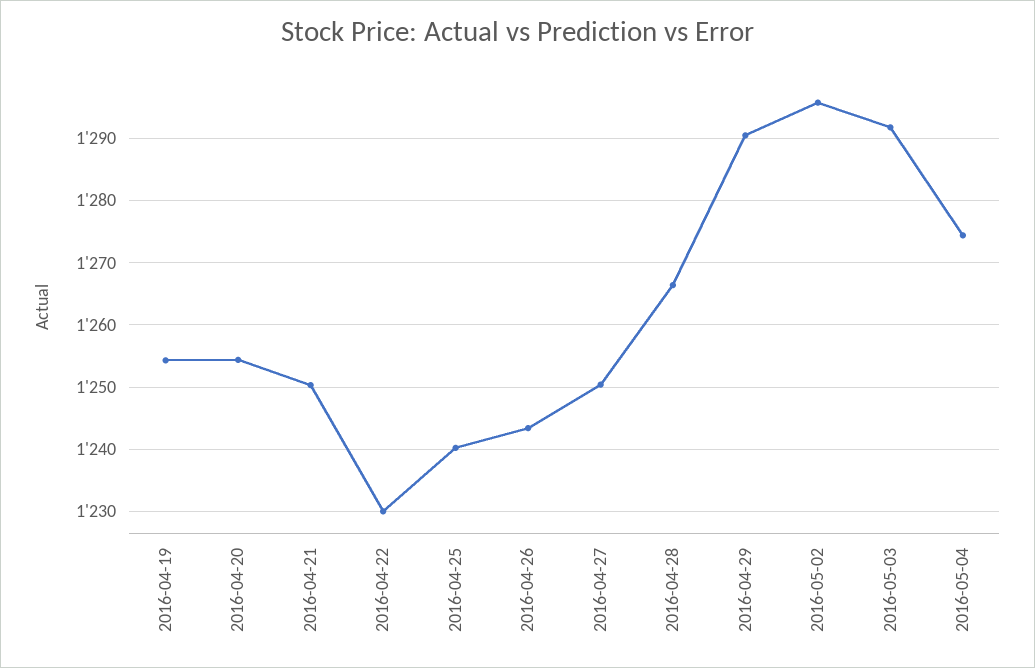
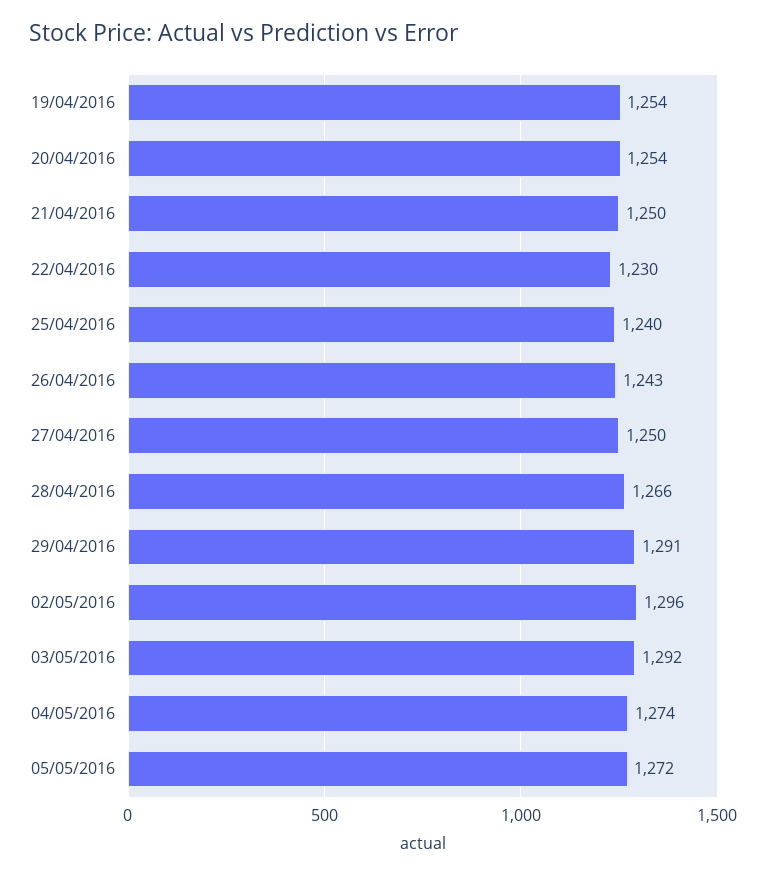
05/05/2016: none -> 1272

